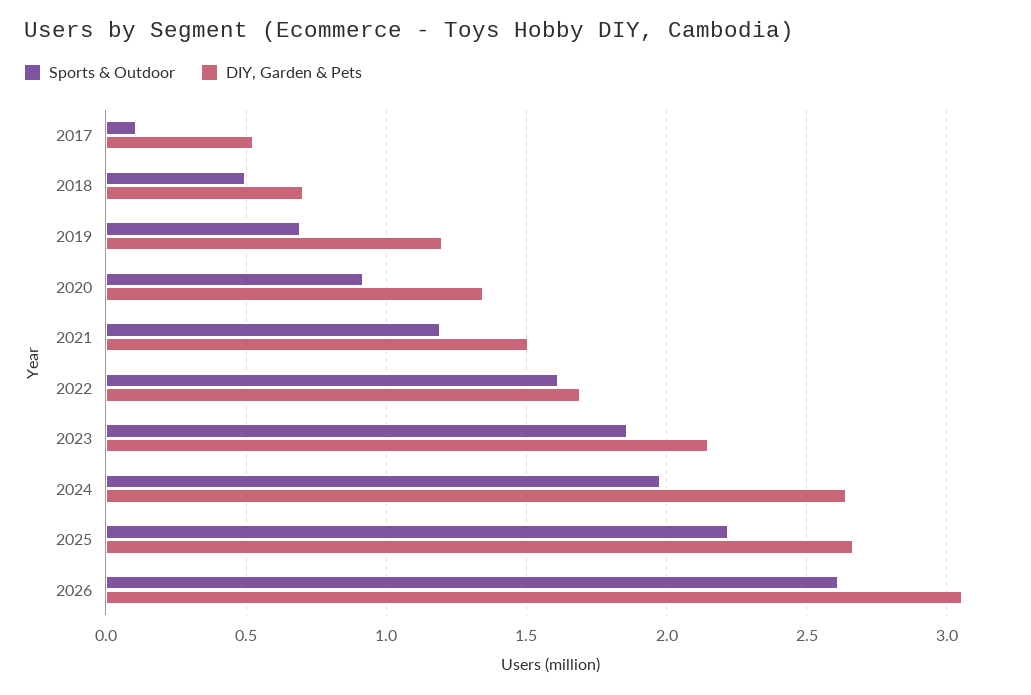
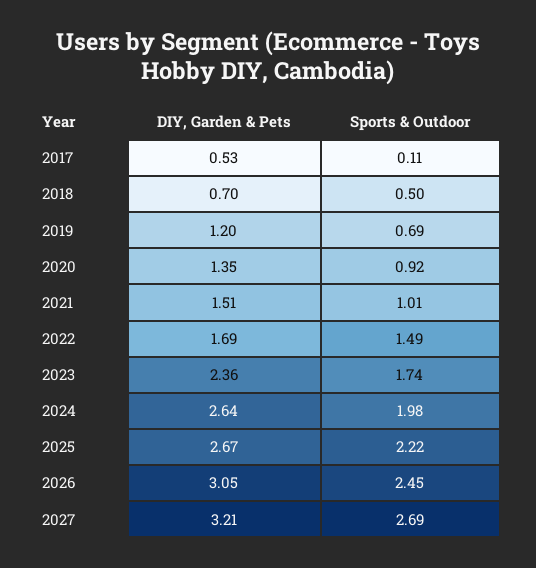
Sports & Outdoor, 2021: 1.2 -> 1.01
Sports & Outdoor, 2022: 1.6 -> 1.49
Sports & Outdoor, 2023: 1.85 -> 1.74
DIY, Garden & Pets, 2023: 2.15 -> 2.36
Sports & Outdoor, 2026: 2.6 -> 2.45
DIY, Garden & Pets, 2027: none -> 3.21
Sports & Outdoor, 2027: none -> 2.69

